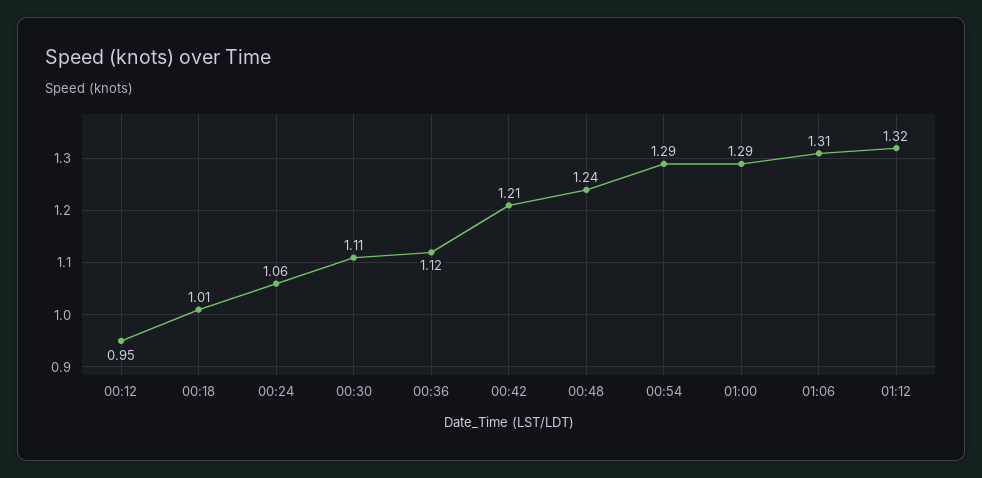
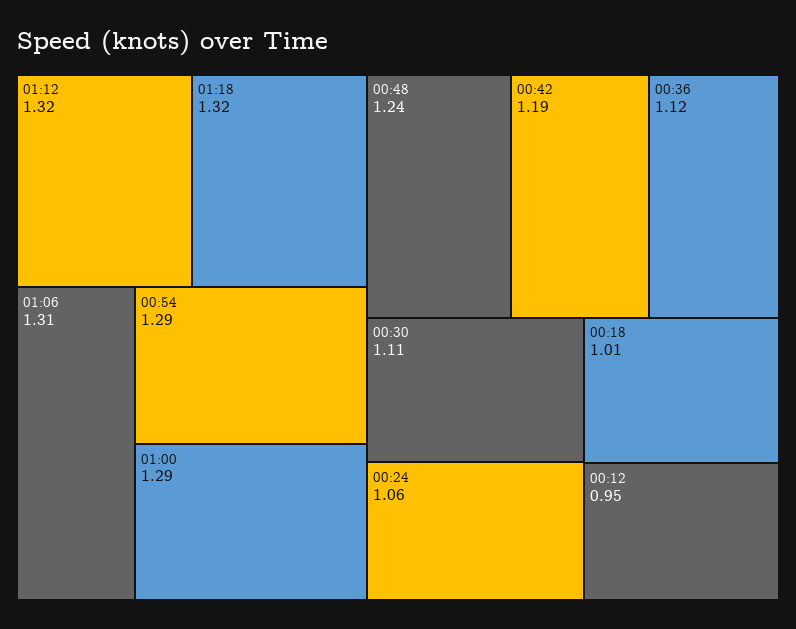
00:42: 1.21 -> 1.19
01:18: none -> 1.32

